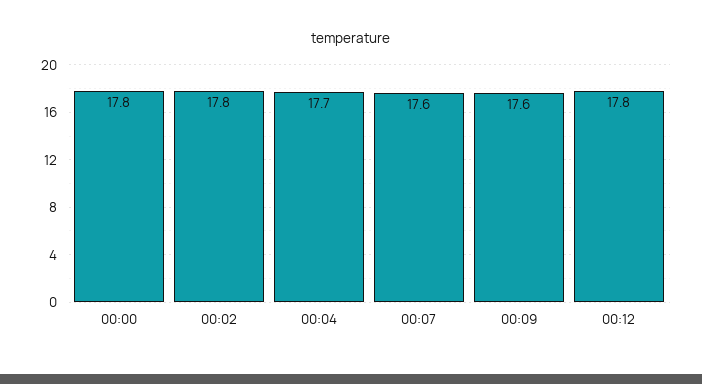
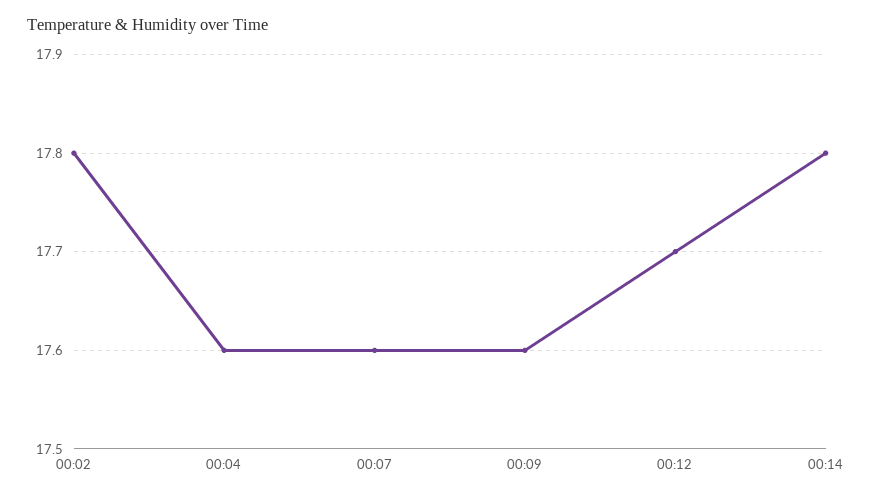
00:00: 17.8 -> none
00:04: 17.7 -> 17.6
00:12: 17.8 -> 17.7
00:14: none -> 17.8

